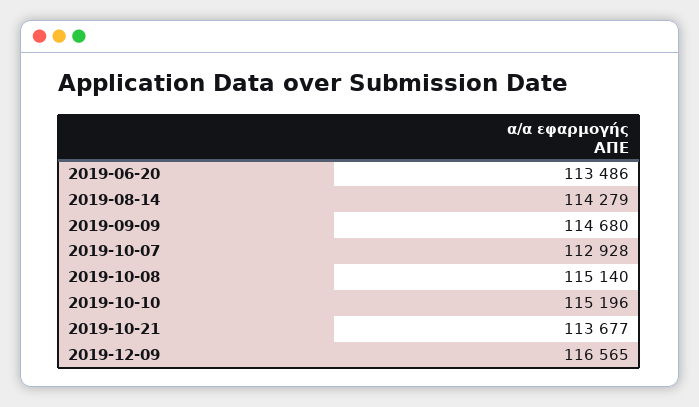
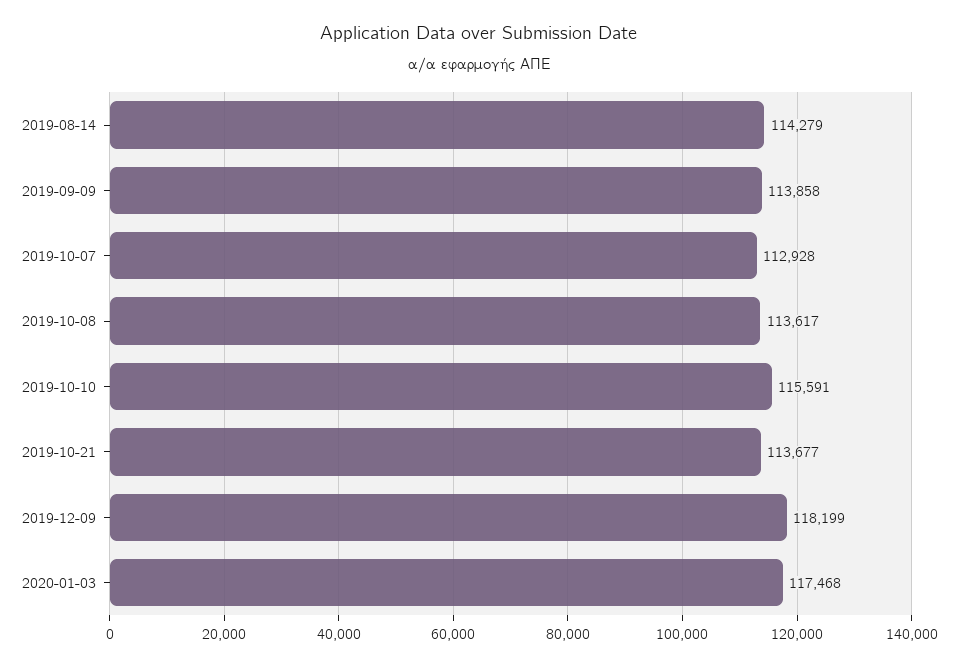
2019-06-20: 113486 -> none
2019-09-09: 114680 -> 113858
2019-10-08: 115140 -> 113617
2019-10-10: 115196 -> 115591
2019-12-09: 116565 -> 118199
2020-01-03: none -> 117468

